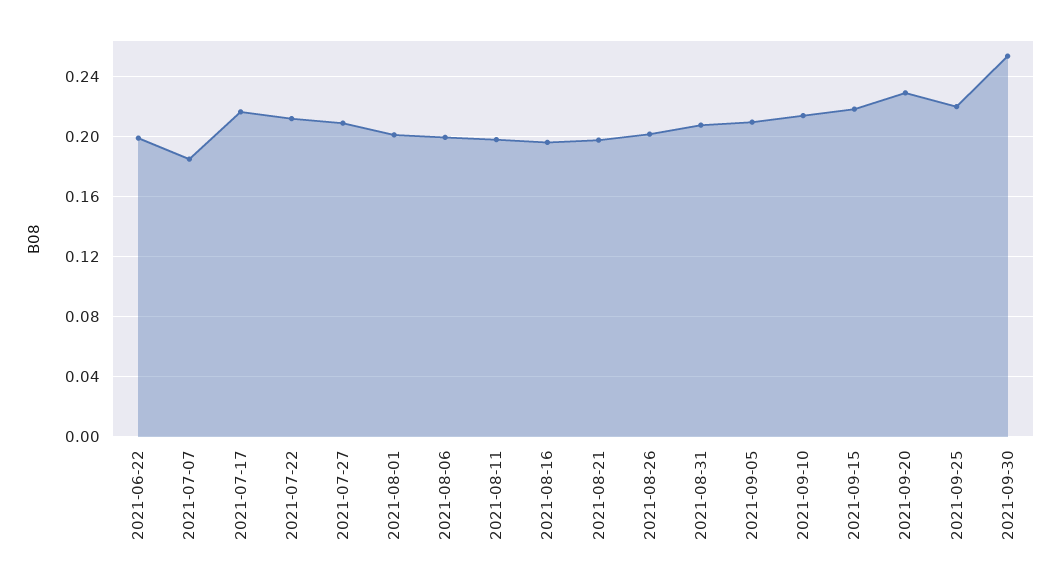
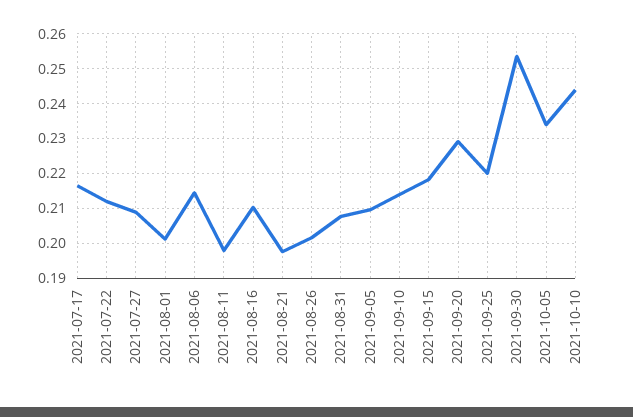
2021-06-22: 0.2 -> none
2021-07-07: 0.185 -> none
2021-08-06: 0.2 -> 0.214
2021-08-16: 0.195 -> 0.21
2021-10-05: none -> 0.234
2021-10-10: none -> 0.244

